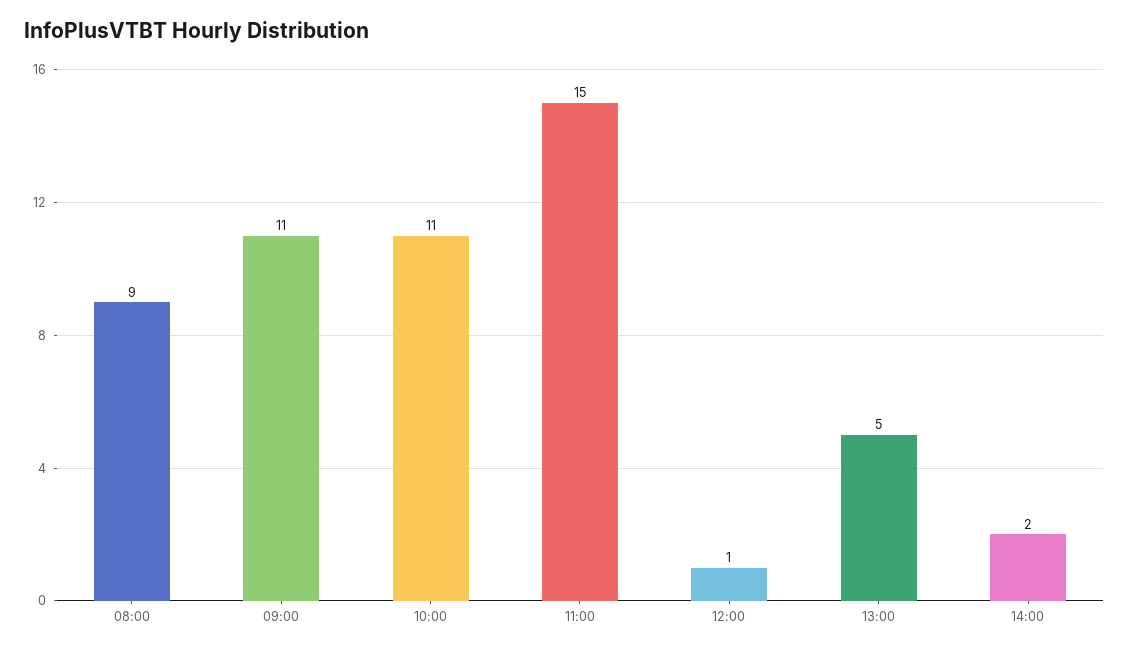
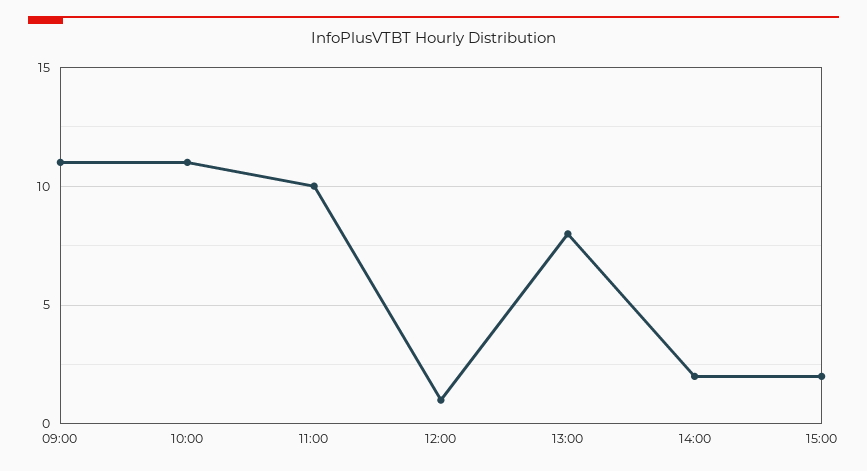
08:00: 9 -> none
11:00: 15 -> 10
13:00: 5 -> 8
15:00: none -> 2

